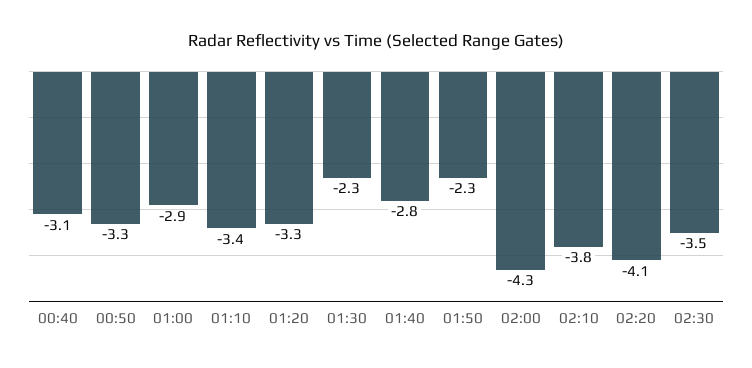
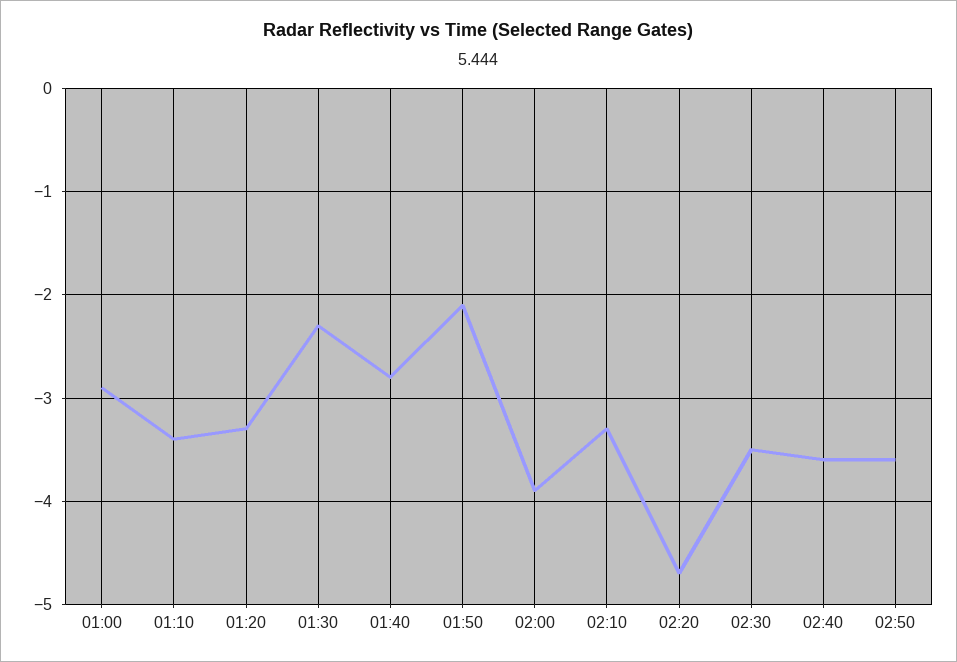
00:40: -3.1 -> none
00:50: -3.3 -> none
01:50: -2.3 -> -2.1
02:00: -4.3 -> -3.9
02:10: -3.8 -> -3.3
02:20: -4.1 -> -4.7
02:40: none -> -3.6
02:50: none -> -3.6

